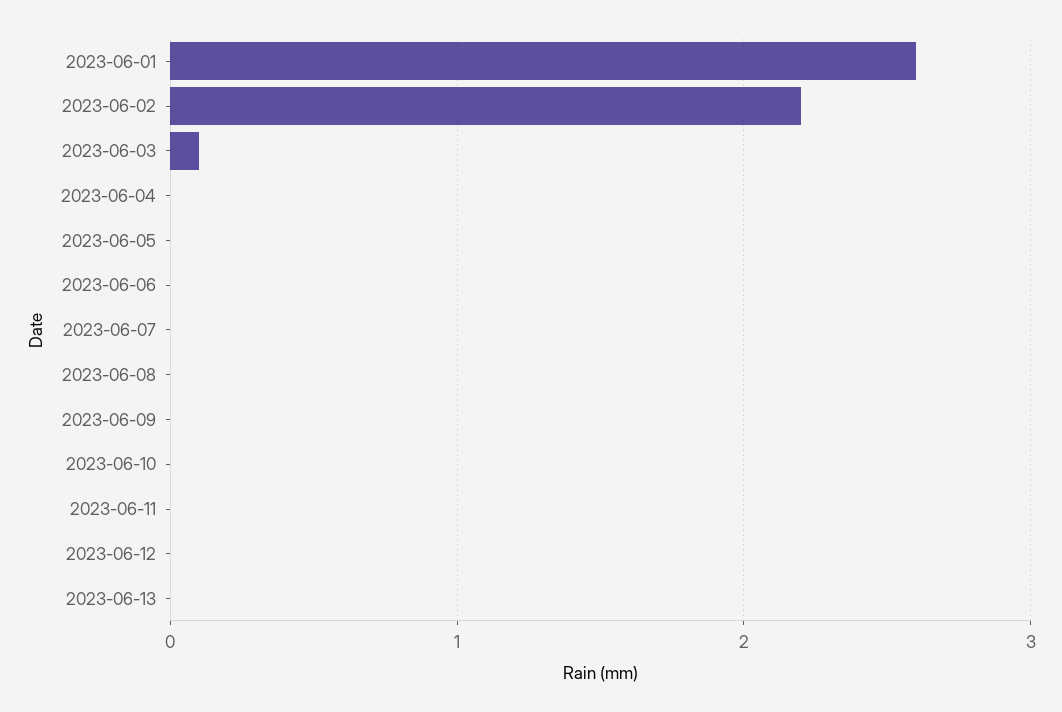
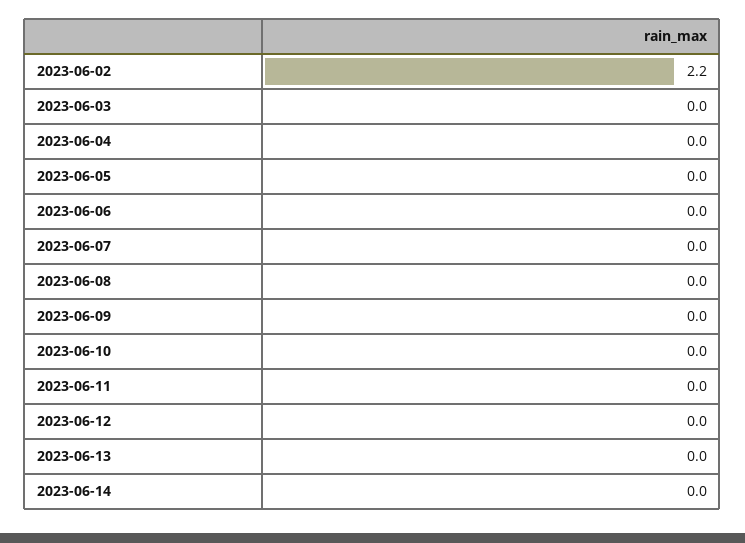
2023-06-01: 2.6 -> none
2023-06-03: 0.1 -> 0
2023-06-14: none -> 0

